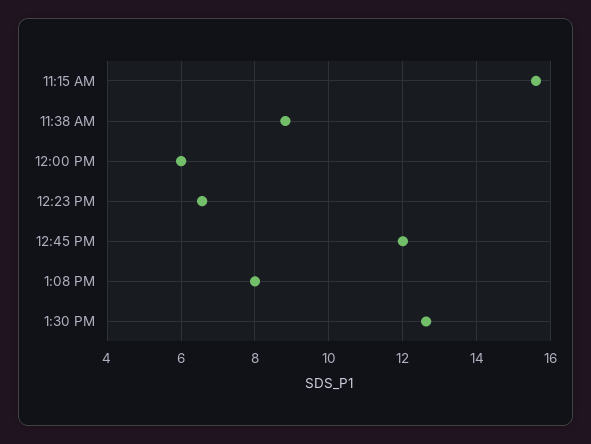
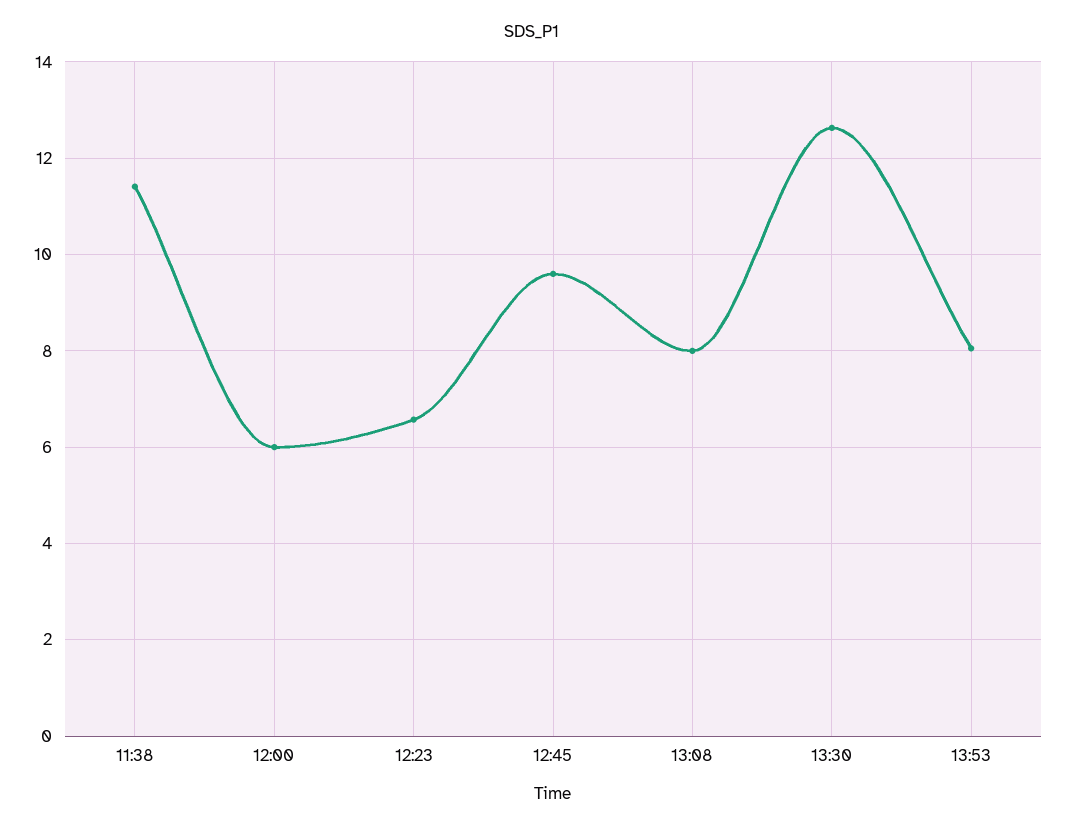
11:15 AM: 15.6 -> none
11:38 AM: 8.8 -> 11.4
12:45 PM: 12 -> 9.6
13:53: none -> 8

